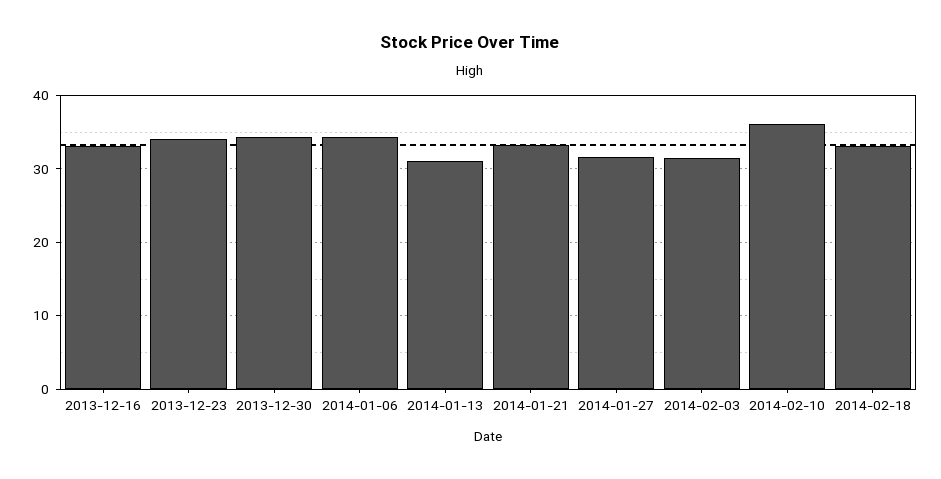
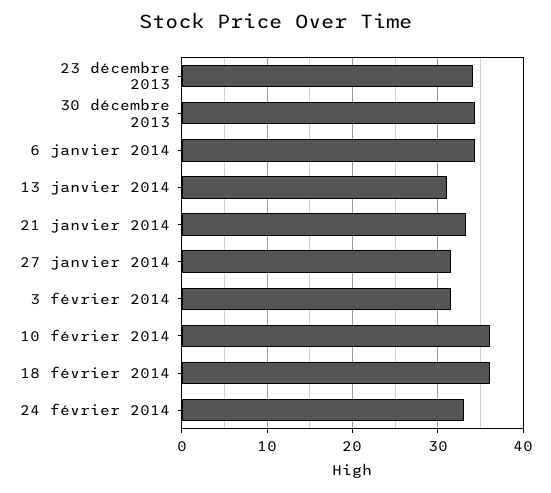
2013-12-16: 33 -> none
2014-02-18: 33 -> 36
24 février 2014: none -> 33

